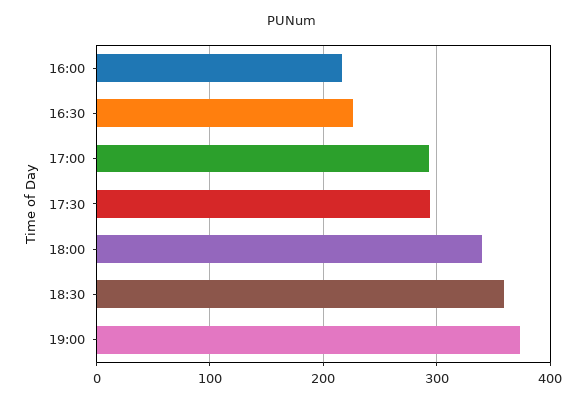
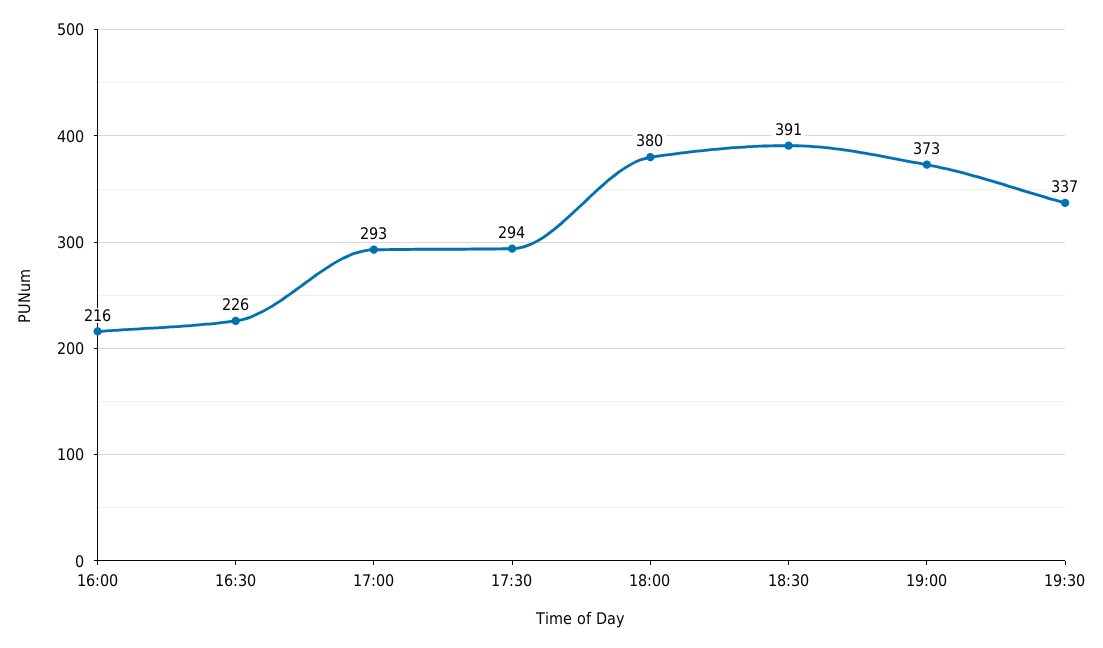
18:00: 340 -> 380
18:30: 360 -> 391
19:30: none -> 337

